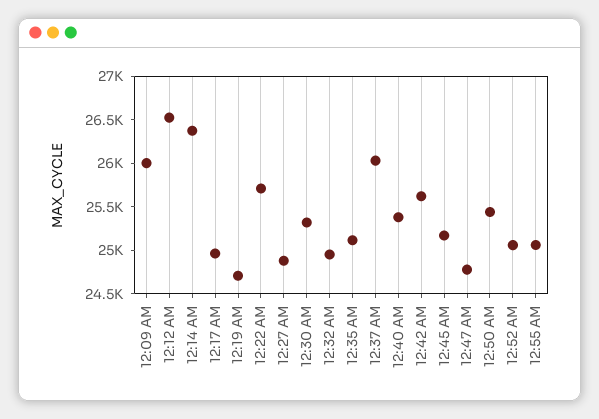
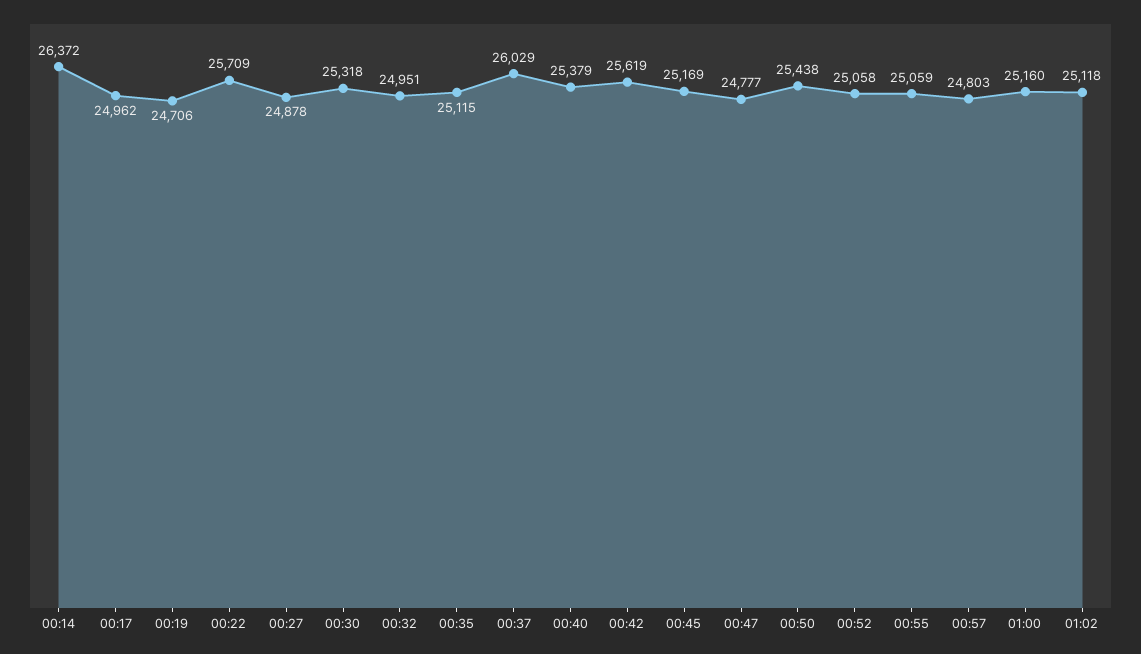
12:09 AM: 26000 -> none
12:12 AM: 26500 -> none
00:57: none -> 24803
01:00: none -> 25160
01:02: none -> 25118

